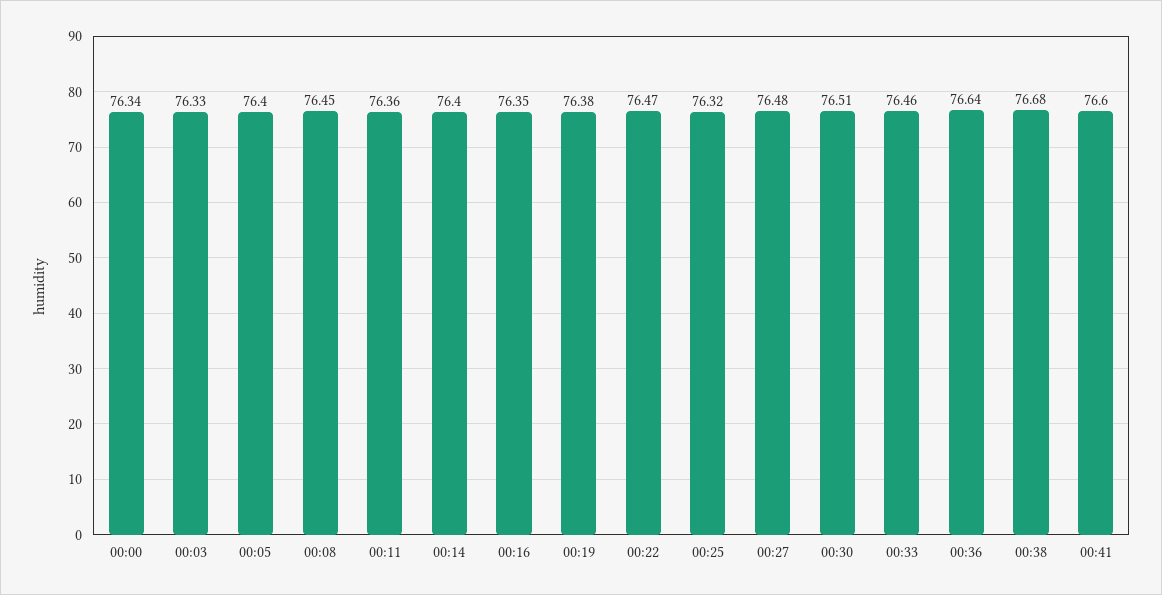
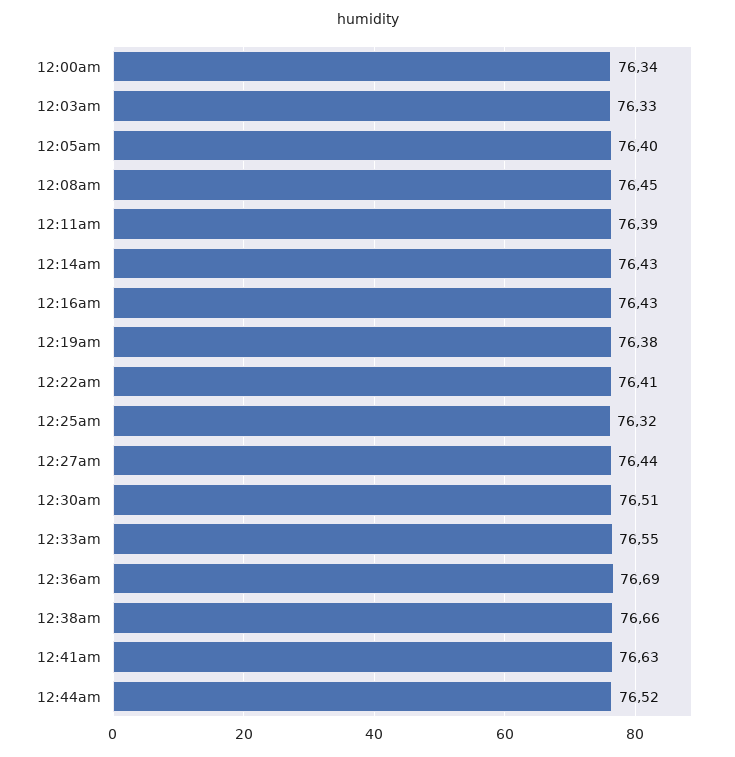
00:11: 76.36 -> 76.39
00:14: 76.4 -> 76.43
00:16: 76.35 -> 76.43
00:22: 76.47 -> 76.41
00:27: 76.48 -> 76.44
00:33: 76.46 -> 76.55
00:36: 76.64 -> 76.69
00:38: 76.68 -> 76.66
00:41: 76.6 -> 76.63
12:44am: none -> 76.52

